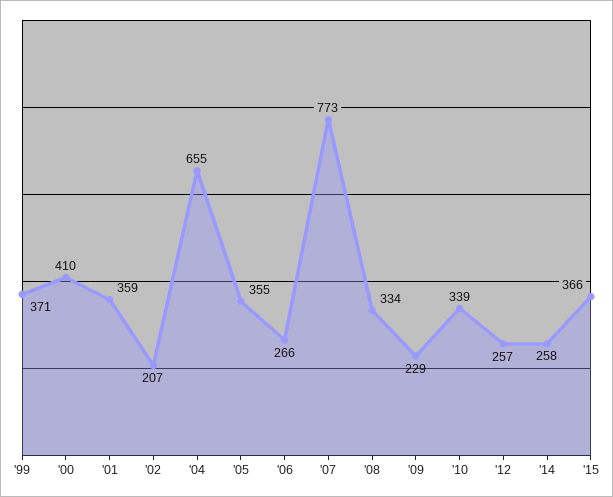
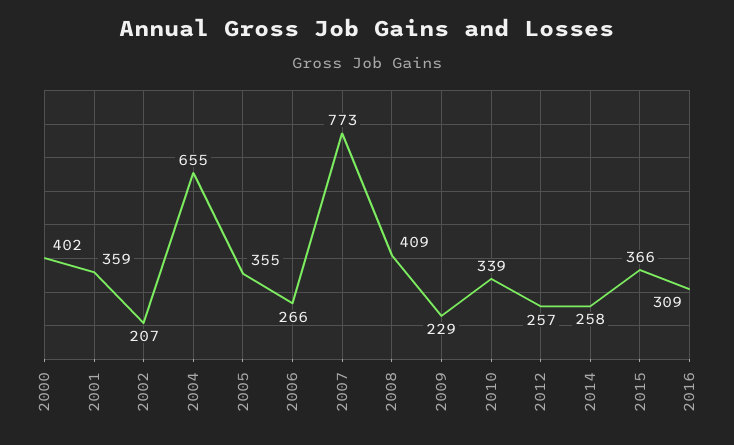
'99: 371 -> none
'00: 410 -> 402
'08: 334 -> 409
2016: none -> 309

